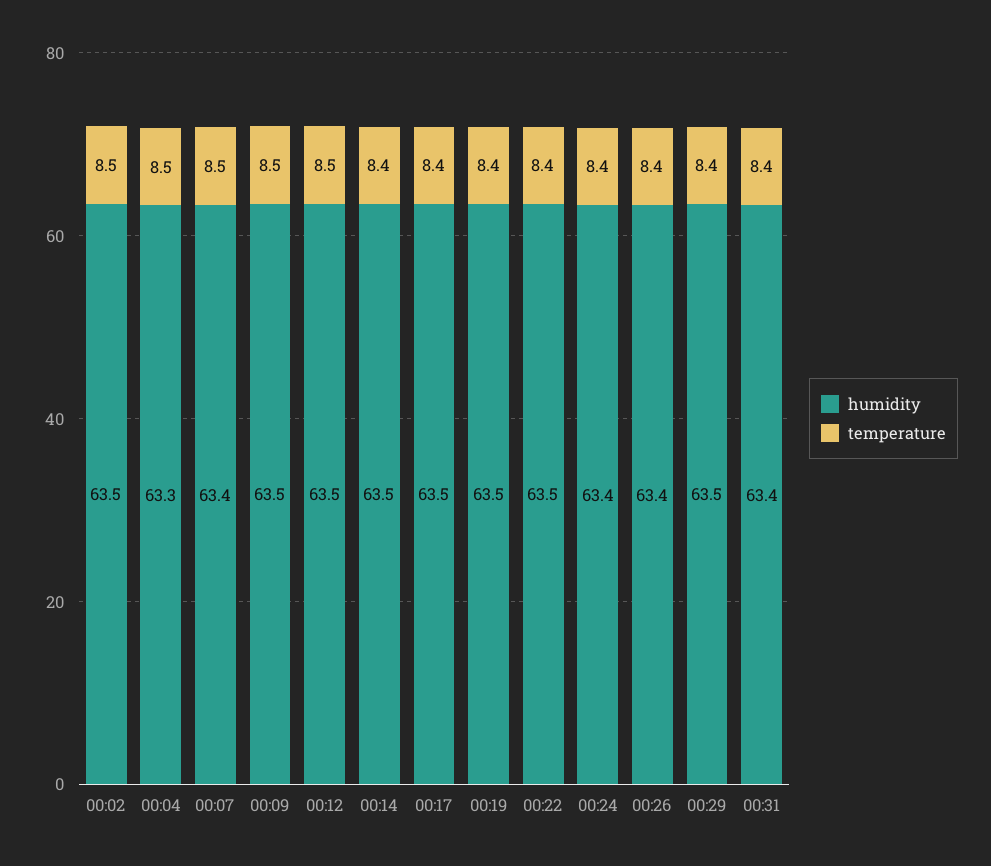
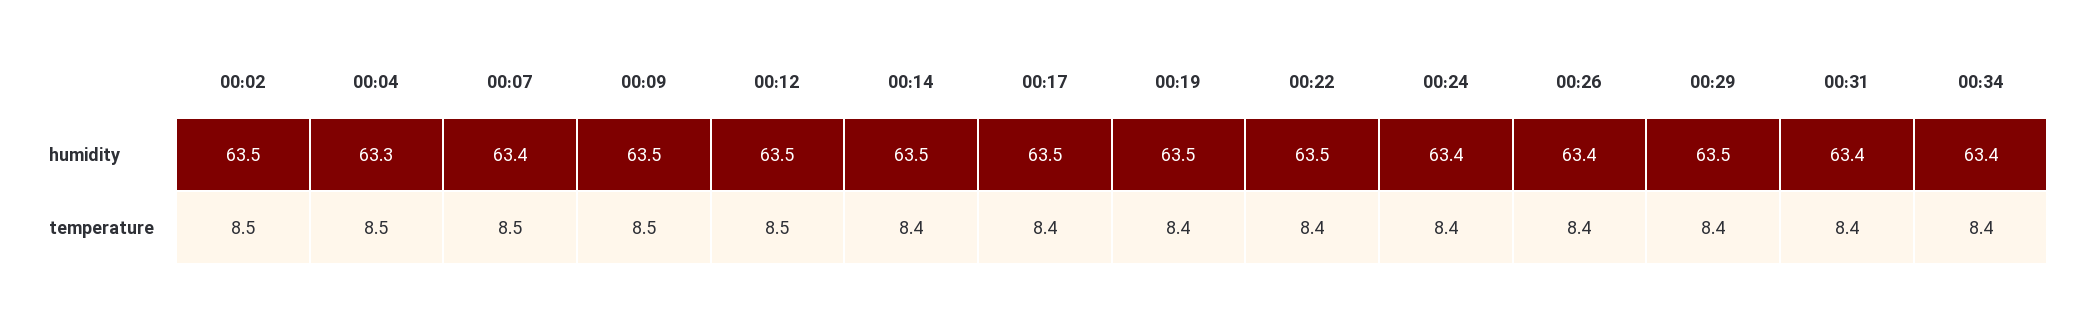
humidity, 00:34: none -> 63.4
temperature, 00:34: none -> 8.4

